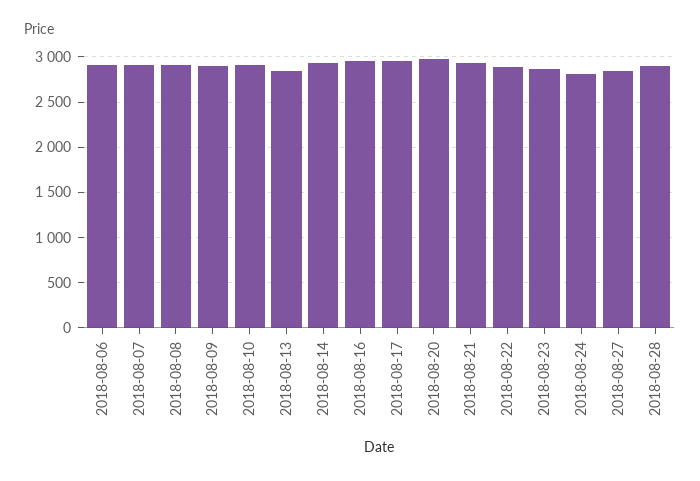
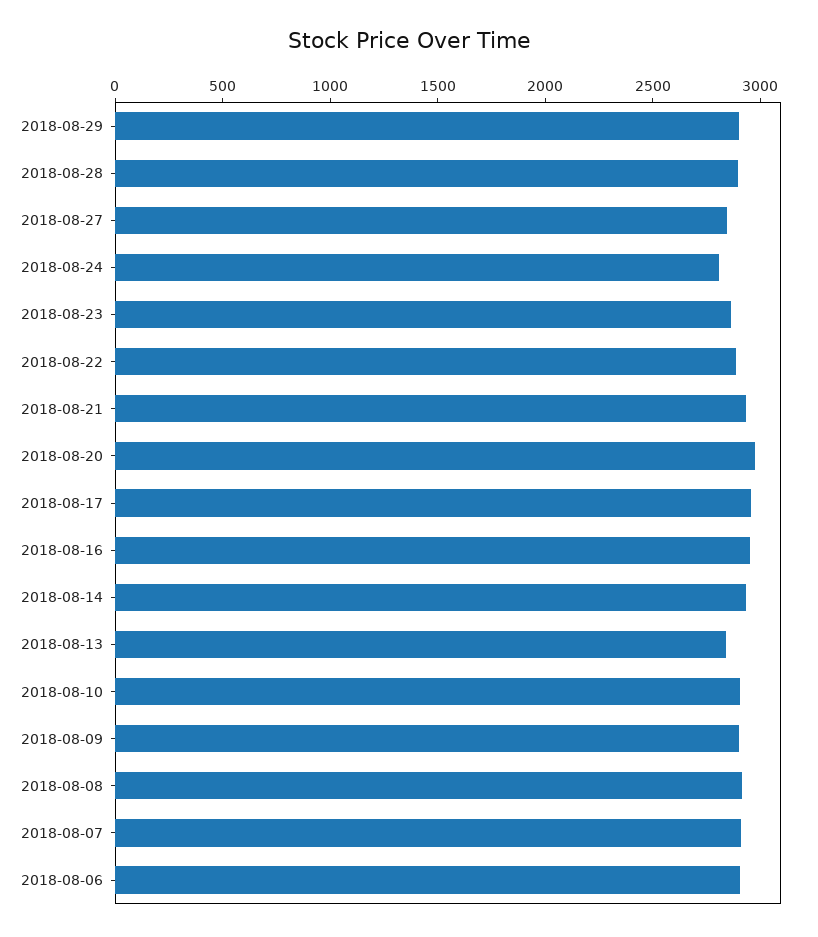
2018-08-29: none -> 2900

